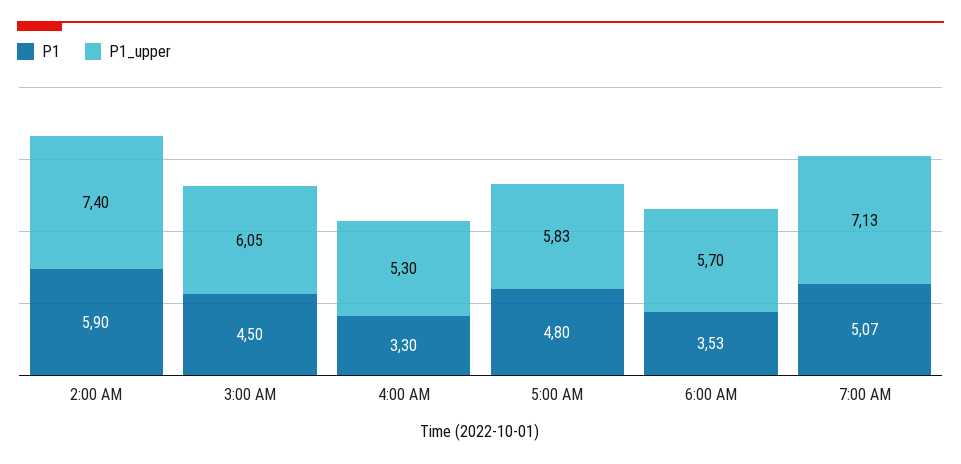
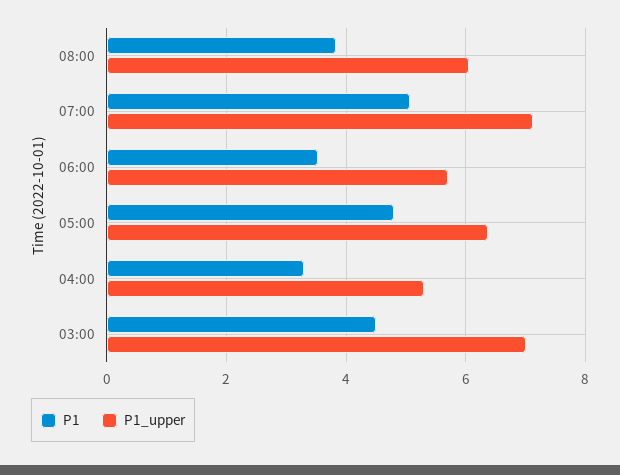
P1, 2:00 AM: 5.9 -> none
P1_upper, 2:00 AM: 7.4 -> none
P1_upper, 3:00 AM: 6.05 -> 7
P1_upper, 5:00 AM: 5.83 -> 6.4
P1, 08:00: none -> 3.8
P1_upper, 08:00: none -> 6

